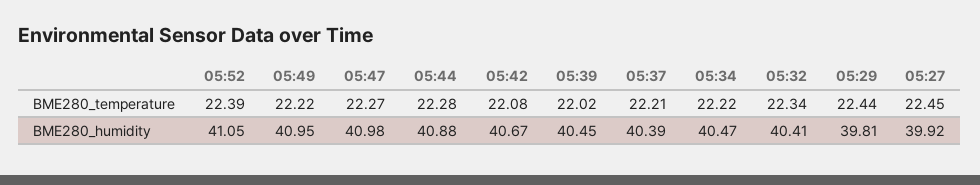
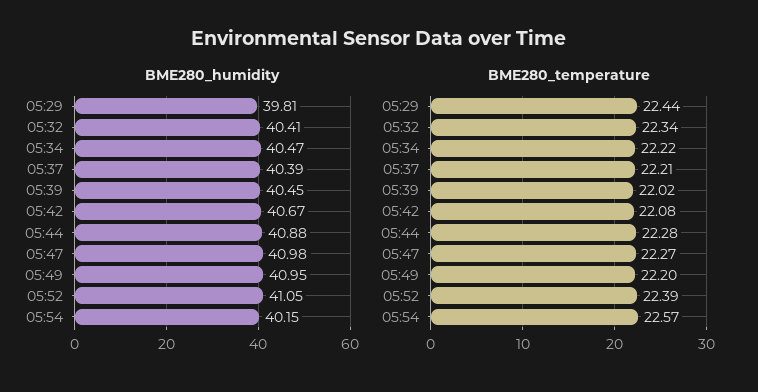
BME280_temperature, 05:49: 22.22 -> 22.2
BME280_temperature, 05:27: 22.45 -> none
BME280_humidity, 05:27: 39.92 -> none
BME280_humidity, 05:54: none -> 40.15
BME280_temperature, 05:54: none -> 22.57

